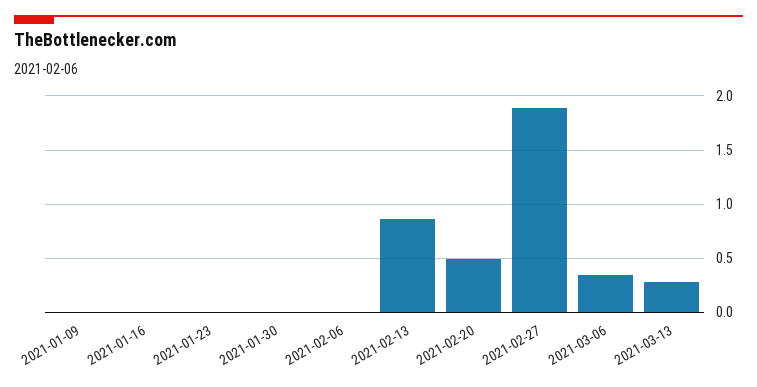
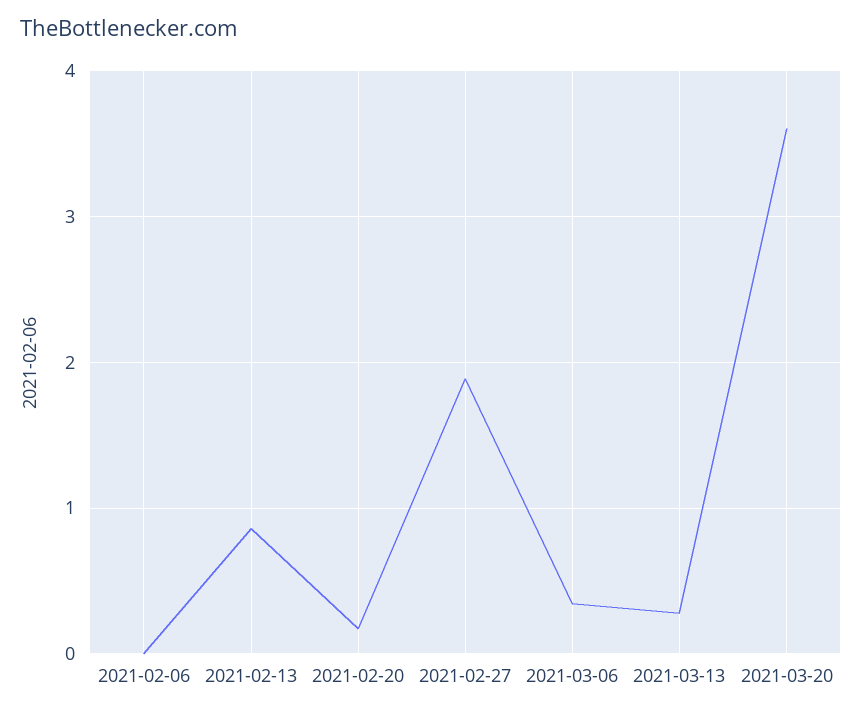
2021-01-09: 0 -> none
2021-01-16: 0 -> none
2021-01-23: 0 -> none
2021-01-30: 0 -> none
2021-02-20: 0.5 -> 0.2
2021-03-20: none -> 3.6

